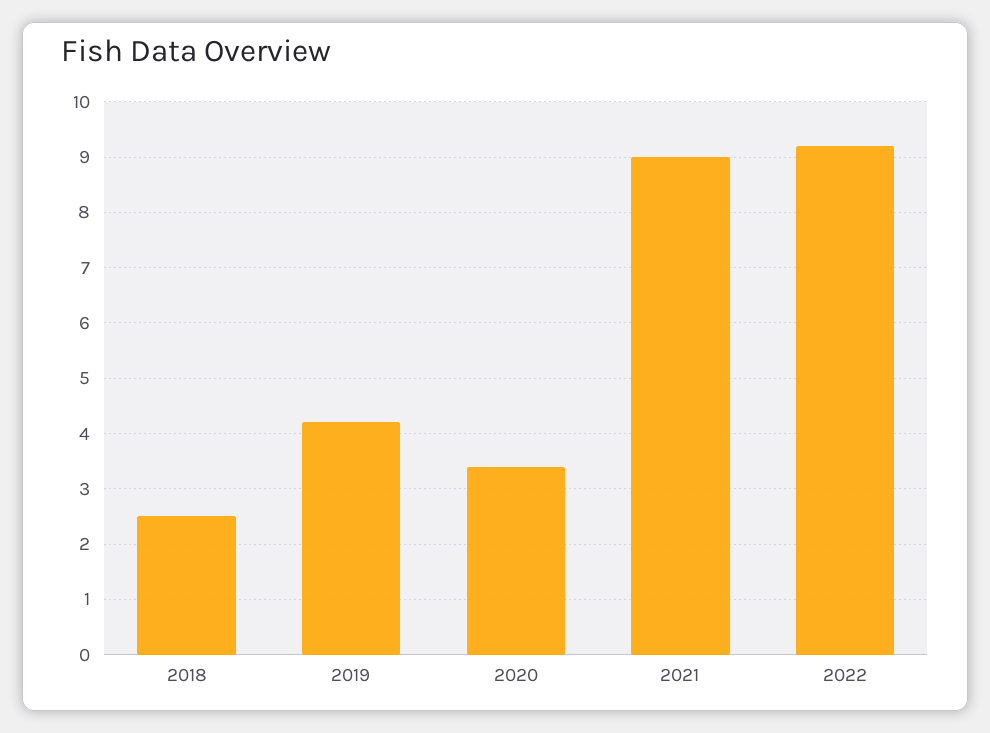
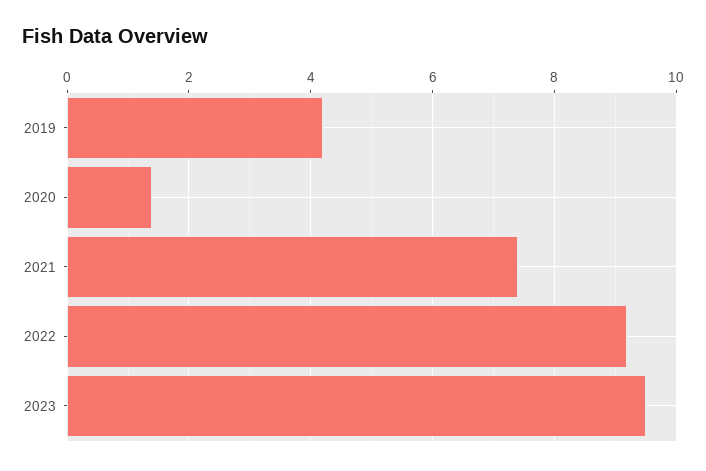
2018: 2.5 -> none
2020: 3.5 -> 1.5
2021: 9 -> 7.5
2023: none -> 9.5

